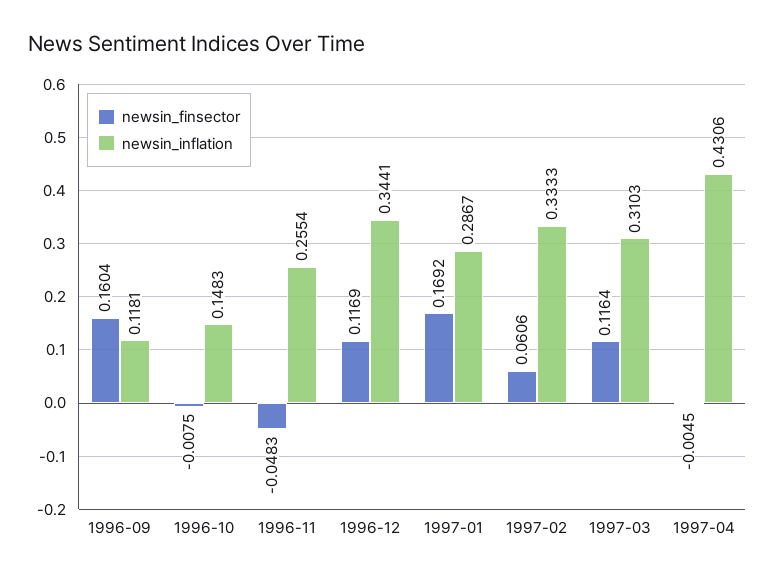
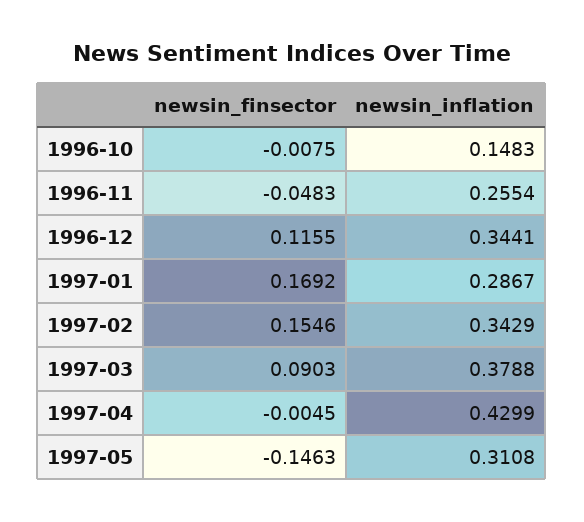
newsin_finsector, 1996-09: 0.1604 -> none
newsin_inflation, 1996-09: 0.1181 -> none
newsin_finsector, 1996-12: 0.1169 -> 0.1155
newsin_finsector, 1997-02: 0.0606 -> 0.1546
newsin_inflation, 1997-02: 0.3333 -> 0.3429
newsin_finsector, 1997-03: 0.1164 -> 0.0903
newsin_inflation, 1997-03: 0.3103 -> 0.3788
newsin_inflation, 1997-04: 0.4306 -> 0.4299
newsin_finsector, 1997-05: none -> -0.1463
newsin_inflation, 1997-05: none -> 0.3108

